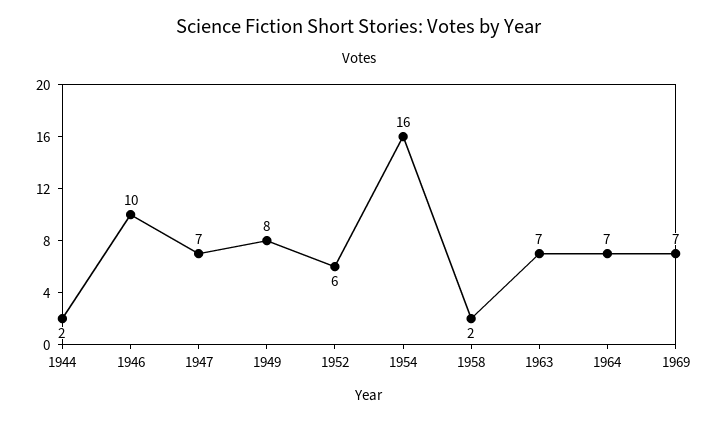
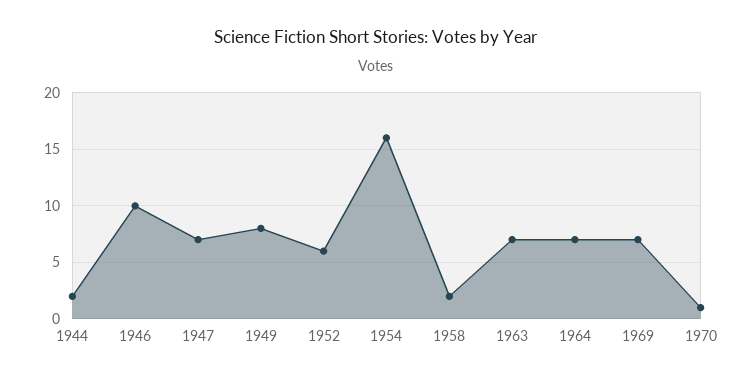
1970: none -> 1

